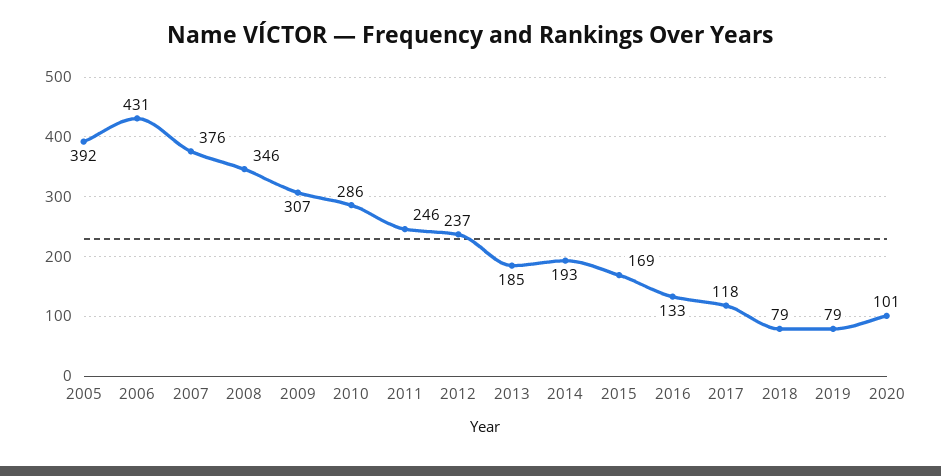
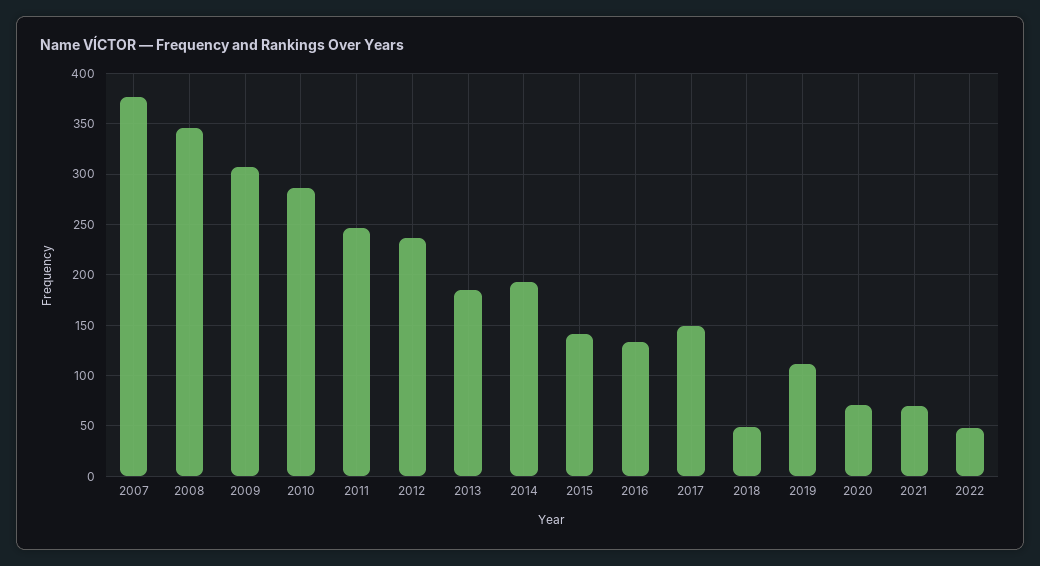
2005: 392 -> none
2006: 431 -> none
2015: 169 -> 140
2017: 118 -> 150
2018: 79 -> 50
2019: 79 -> 110
2020: 101 -> 70
2021: none -> 70
2022: none -> 50

